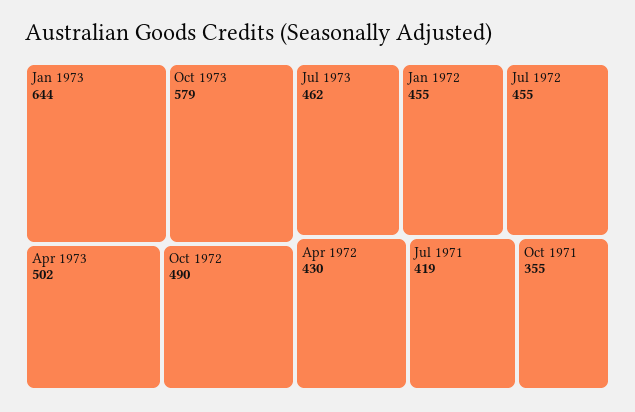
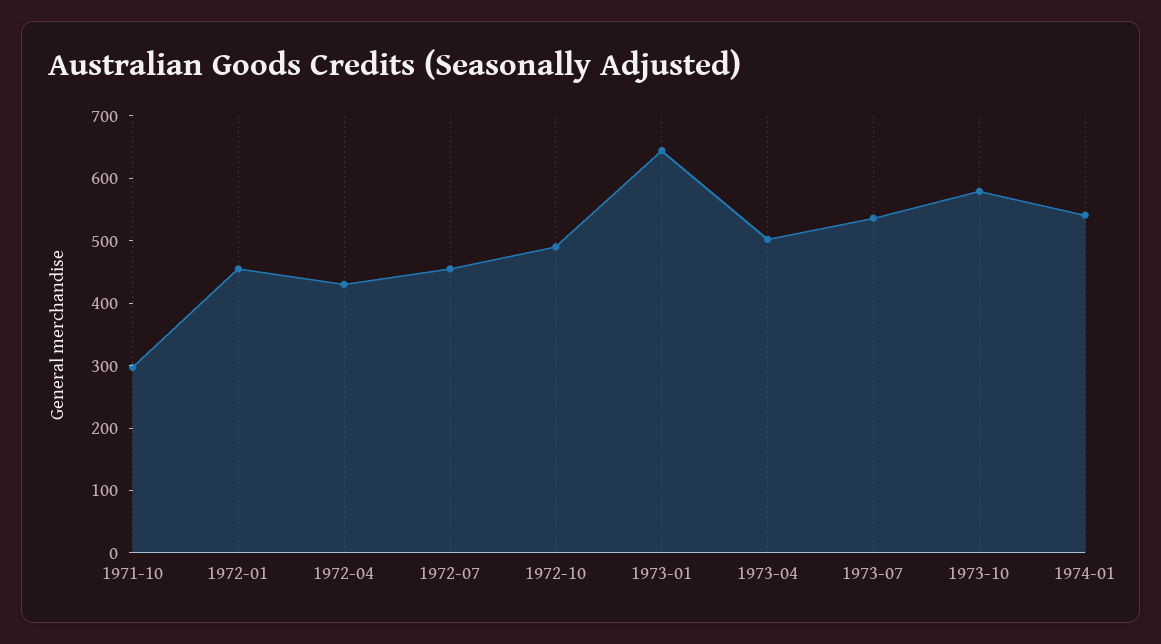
Jul 1973: 462 -> 540
Jul 1971: 419 -> none
Oct 1971: 355 -> 300
1974-01: none -> 540

